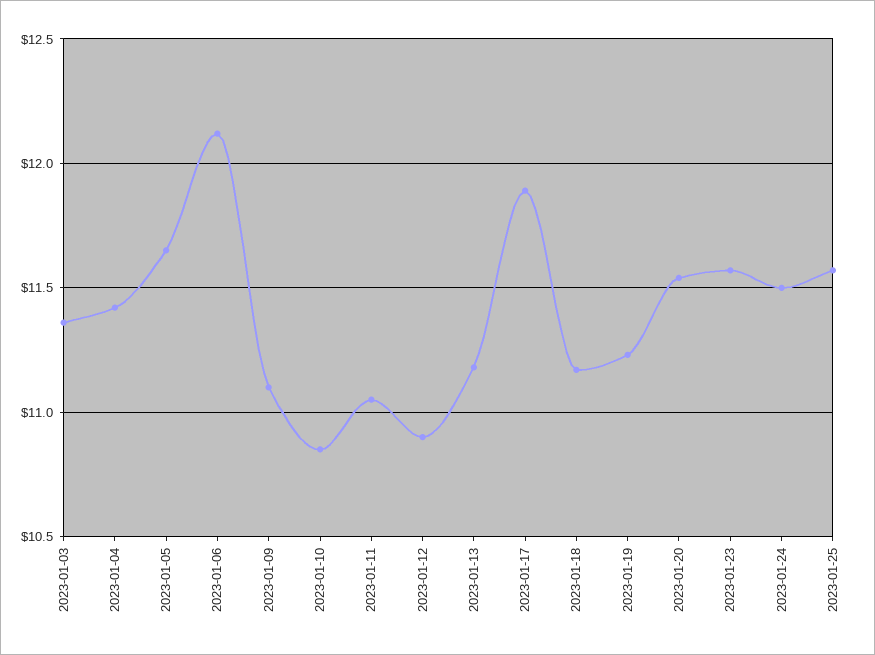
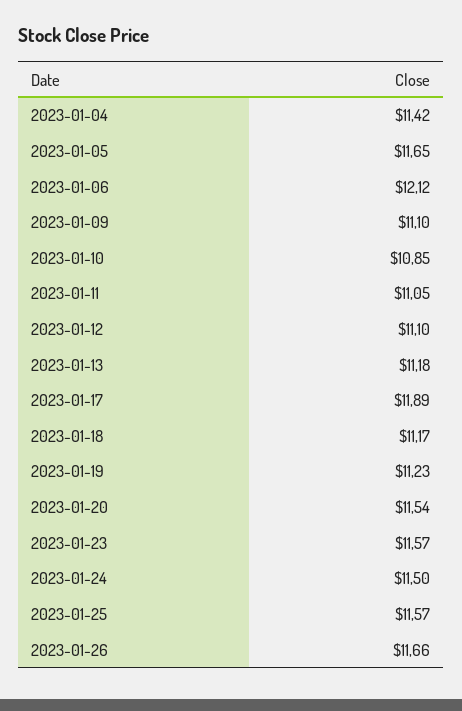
2023-01-03: 11.35 -> none
2023-01-12: 10.9 -> 11.1
2023-01-26: none -> 11.66

